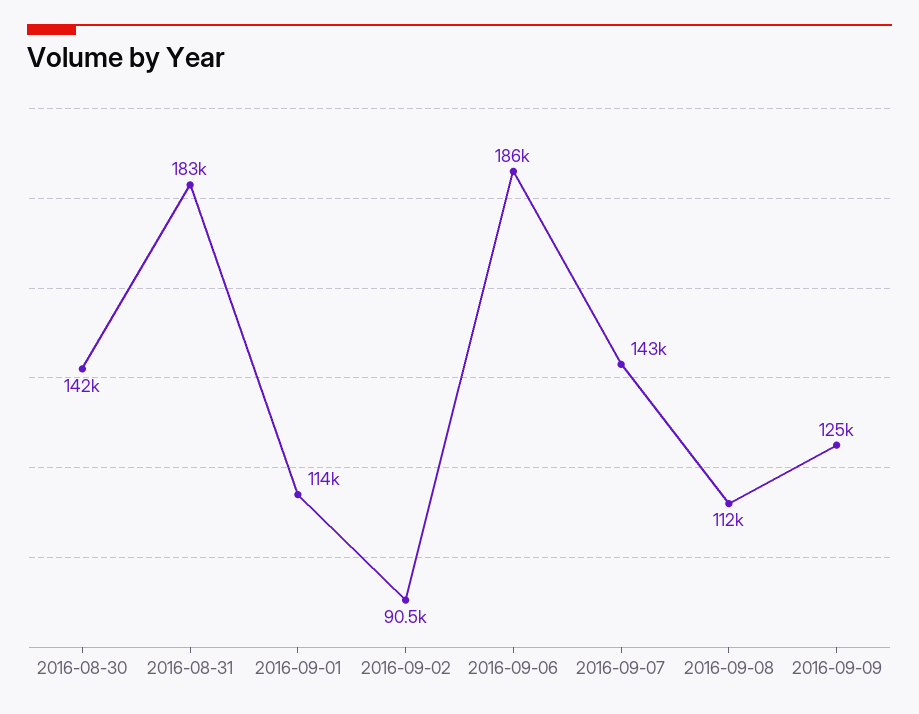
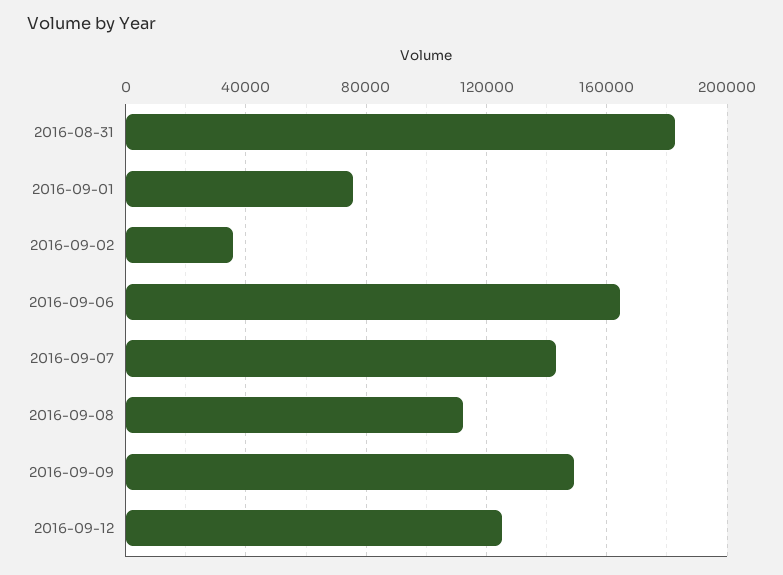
2016-08-30: 142000 -> none
2016-09-01: 114000 -> 75000
2016-09-02: 90500 -> 35000
2016-09-06: 186000 -> 165000
2016-09-09: 125000 -> 150000
2016-09-12: none -> 125000

